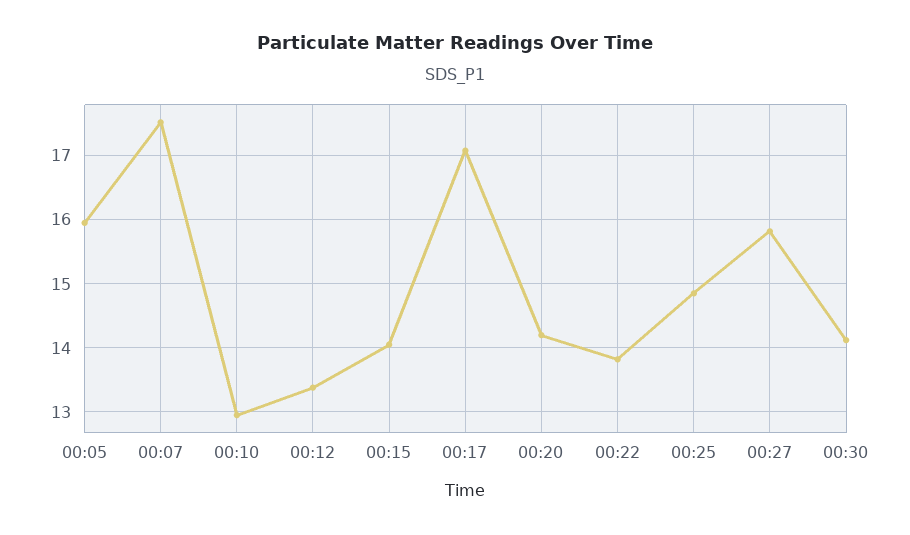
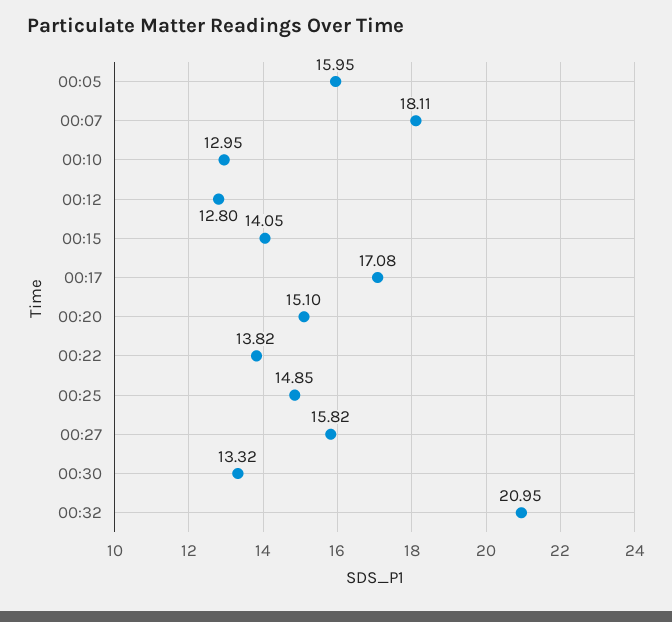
00:07: 17.5 -> 18.11
00:12: 13.4 -> 12.8
00:20: 14.2 -> 15.1
00:30: 14.1 -> 13.32
00:32: none -> 20.95

